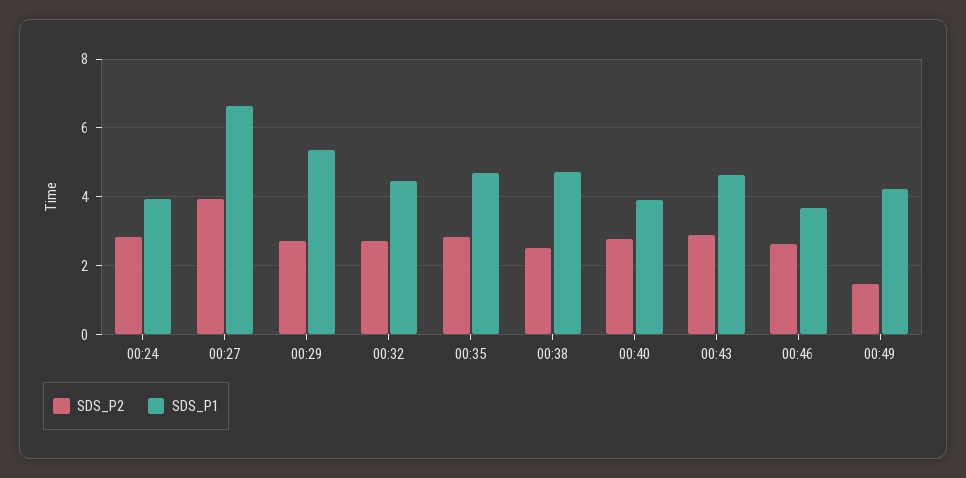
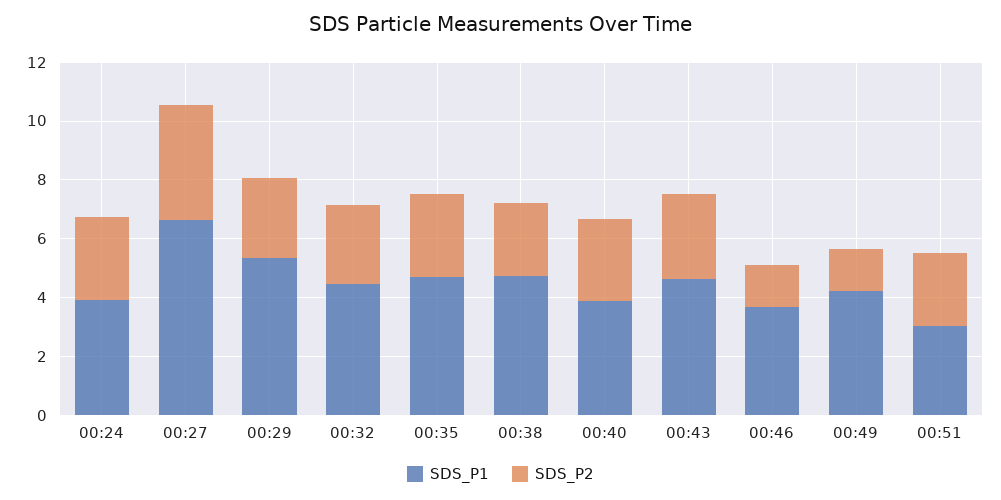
SDS_P2, 00:46: 2.6 -> 1.5
SDS_P1, 00:51: none -> 3
SDS_P2, 00:51: none -> 2.5

